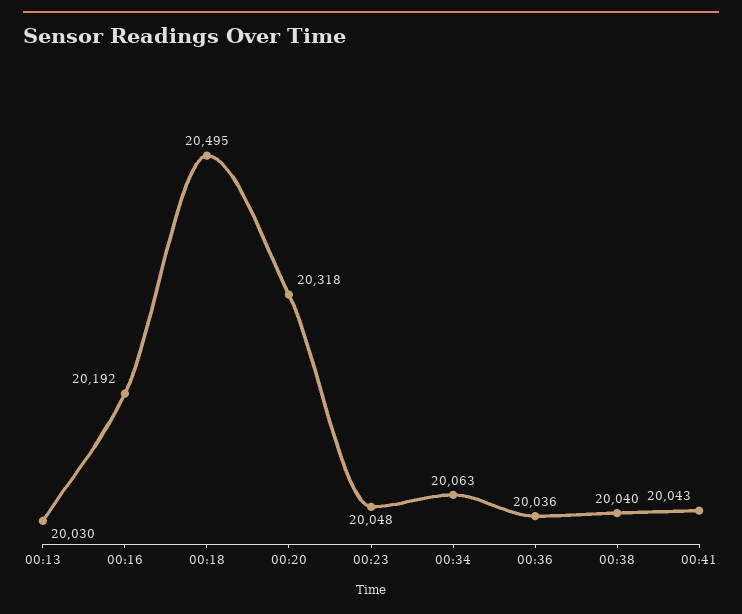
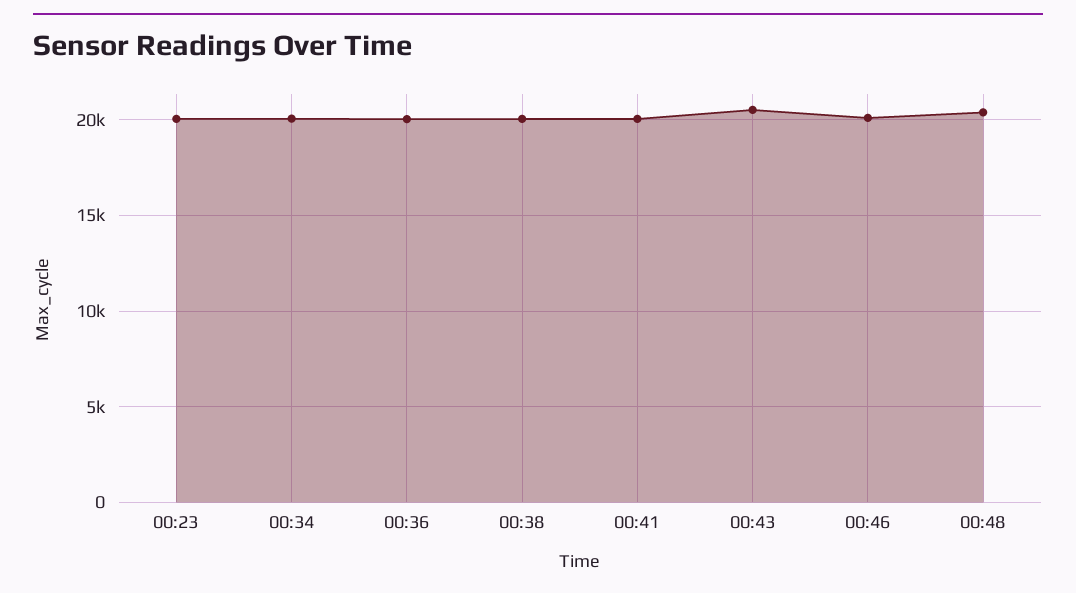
00:13: 20030 -> none
00:16: 20192 -> none
00:18: 20495 -> none
00:20: 20318 -> none
00:43: none -> 20500
00:46: none -> 20000
00:48: none -> 20500

